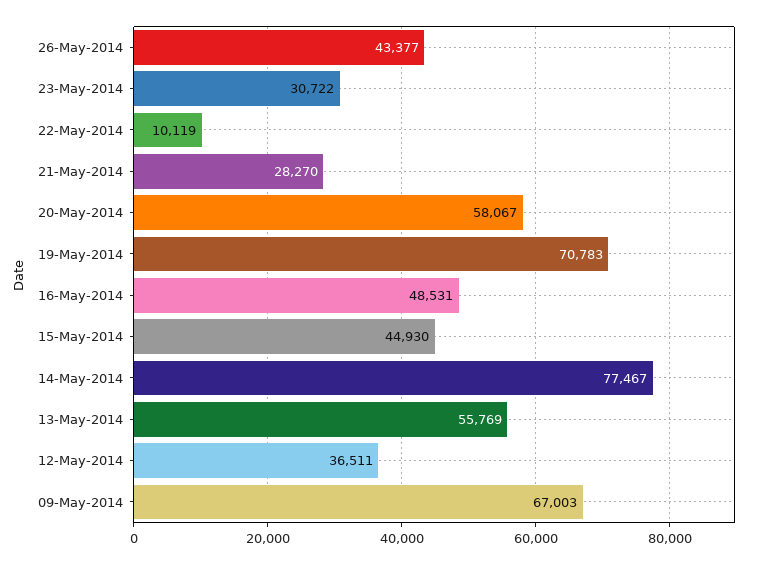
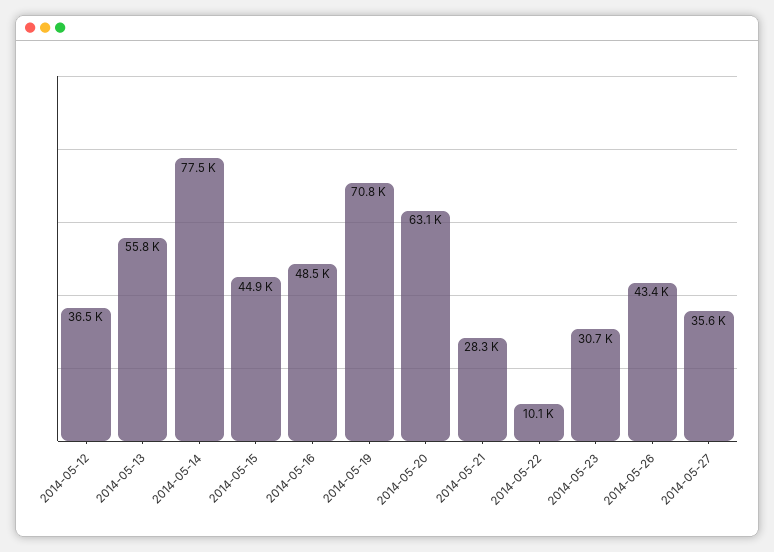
20-May-2014: 58067 -> 63100
09-May-2014: 67003 -> none
2014-05-27: none -> 35600

